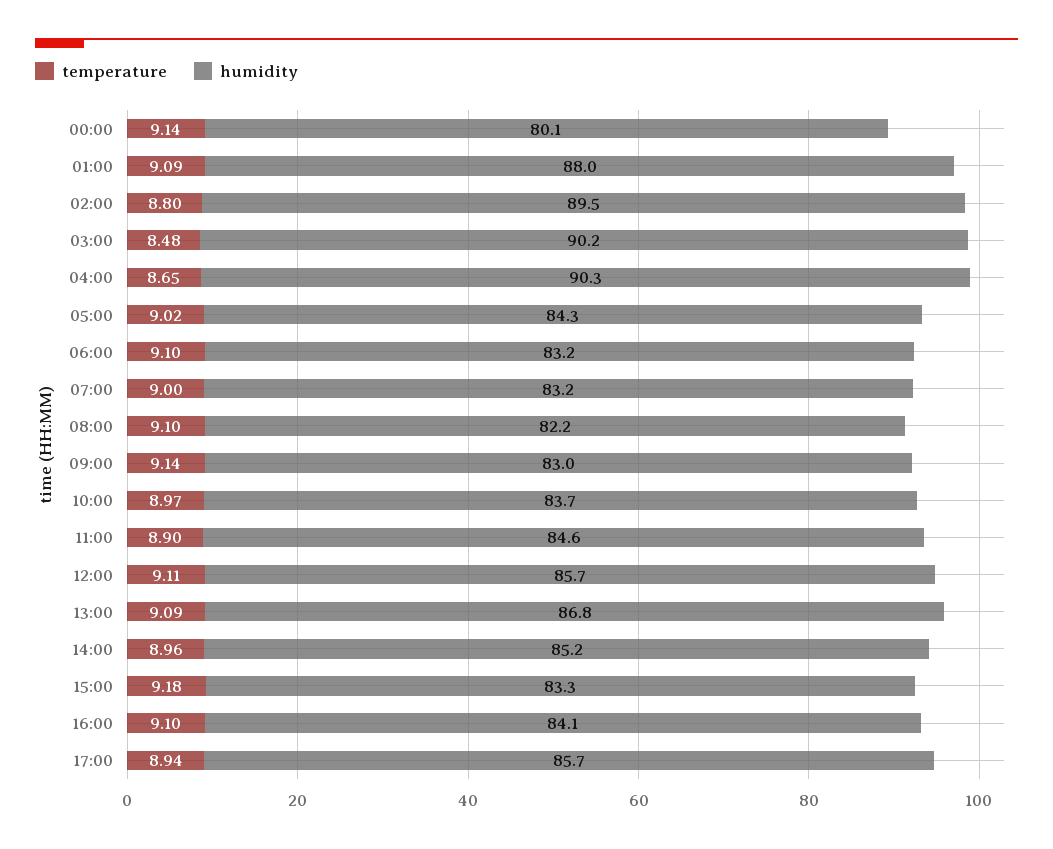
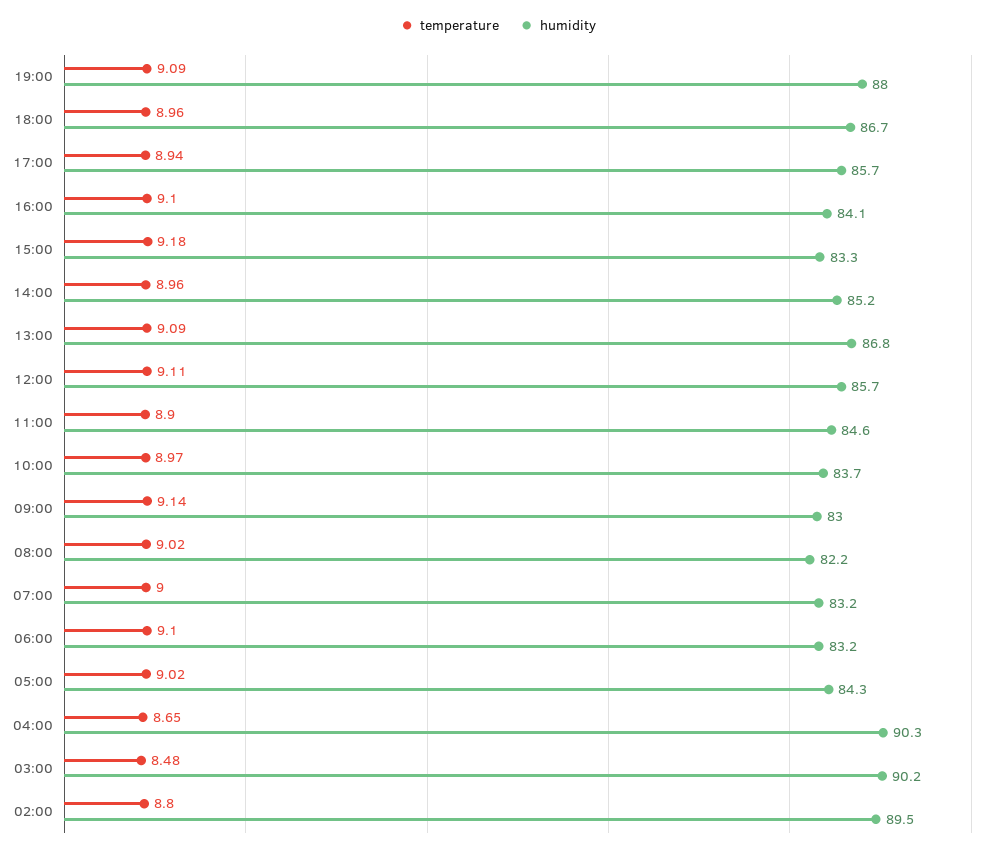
temperature, 00:00: 9.14 -> none
humidity, 00:00: 80.1 -> none
temperature, 01:00: 9.09 -> none
humidity, 01:00: 88 -> none
temperature, 08:00: 9.1 -> 9.02
temperature, 19:00: none -> 9.09
humidity, 19:00: none -> 88
temperature, 18:00: none -> 8.96
humidity, 18:00: none -> 86.7

